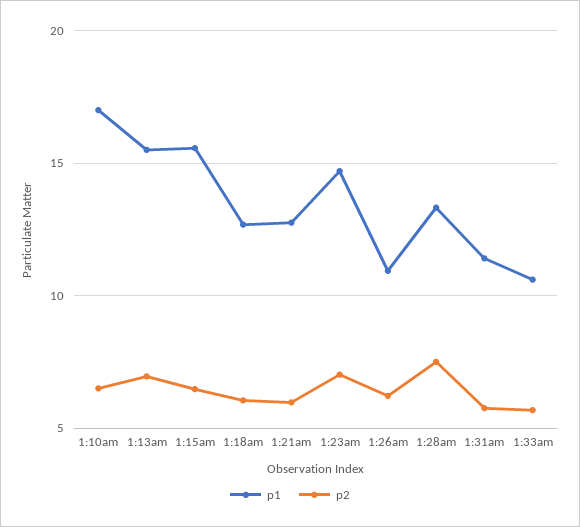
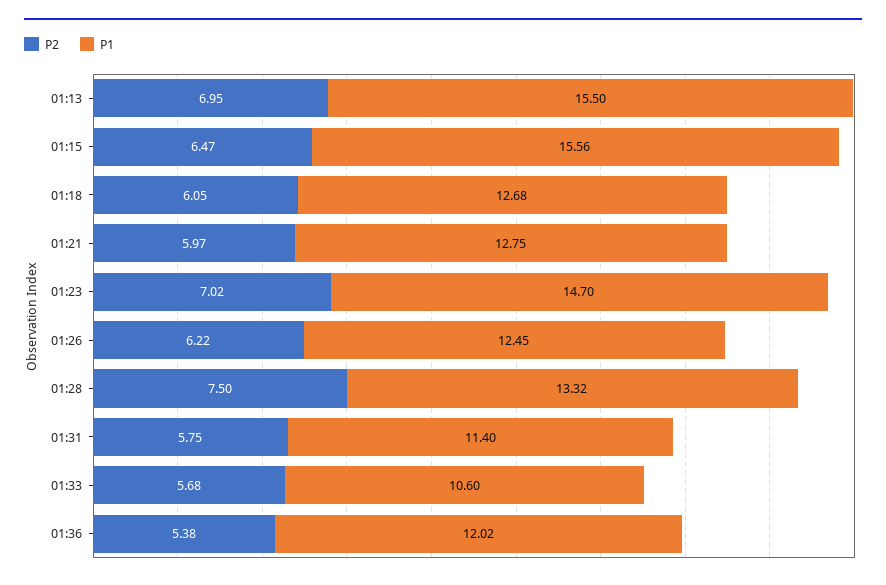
p1, 1:10am: 17 -> none
p2, 1:10am: 6.5 -> none
p1, 1:26am: 11 -> 12.45
p2, 01:36: none -> 5.38
p1, 01:36: none -> 12.02

